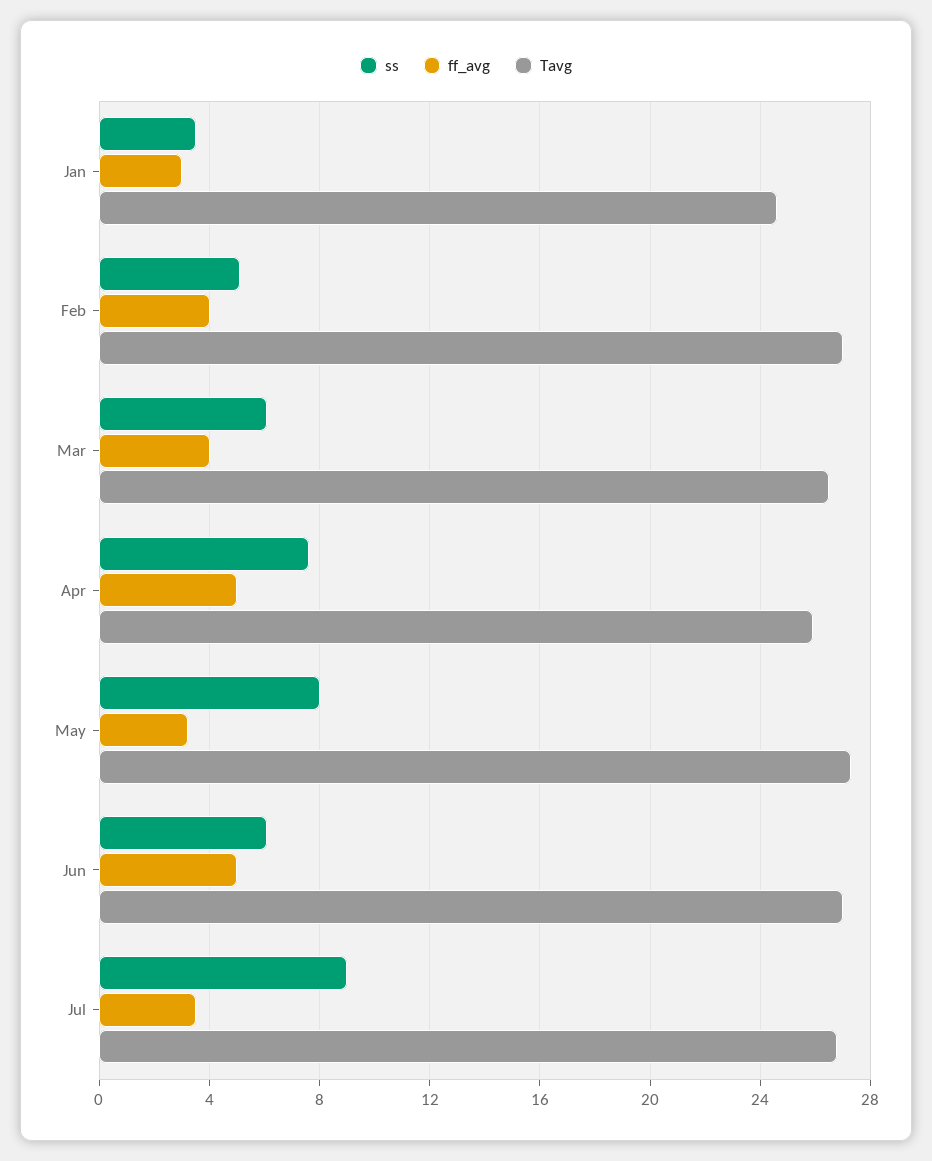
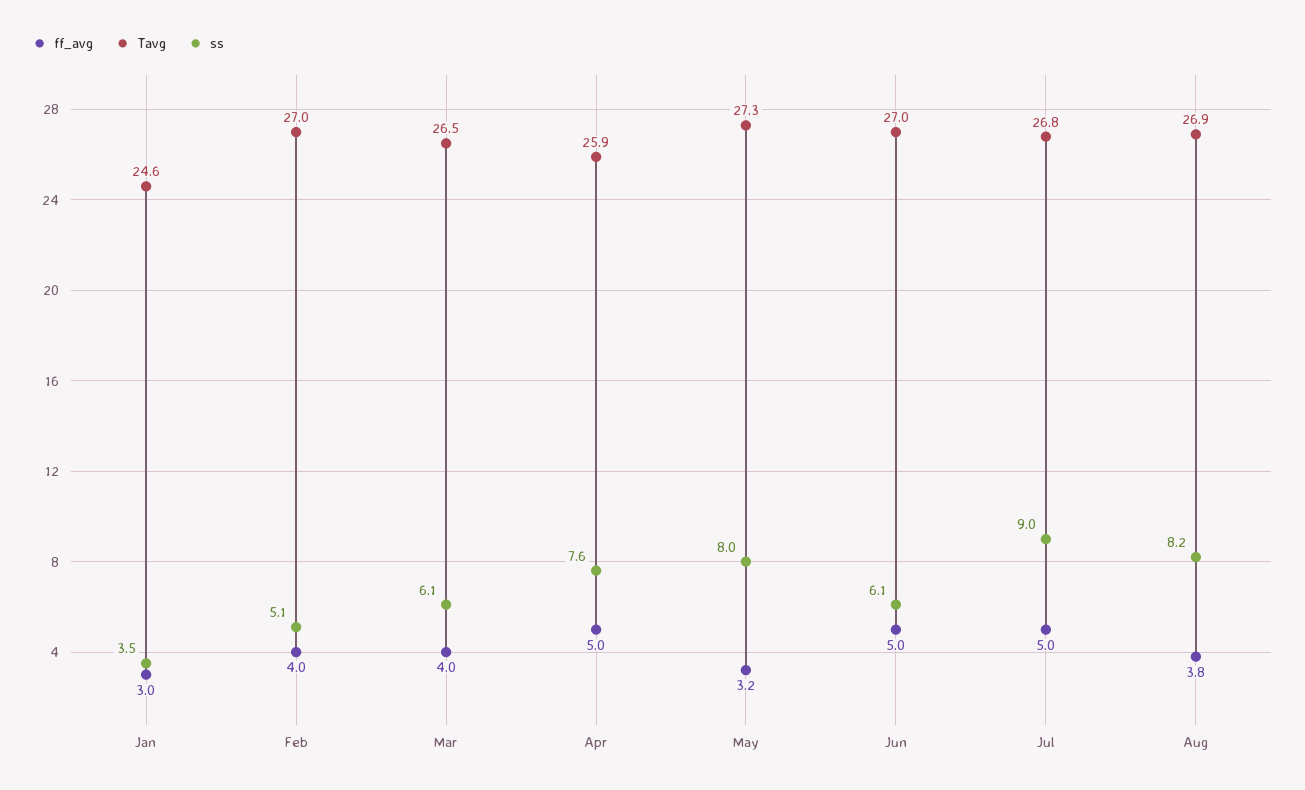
ff_avg, Jul: 3.5 -> 5
ff_avg, Aug: none -> 3.8
Tavg, Aug: none -> 26.9
ss, Aug: none -> 8.2

